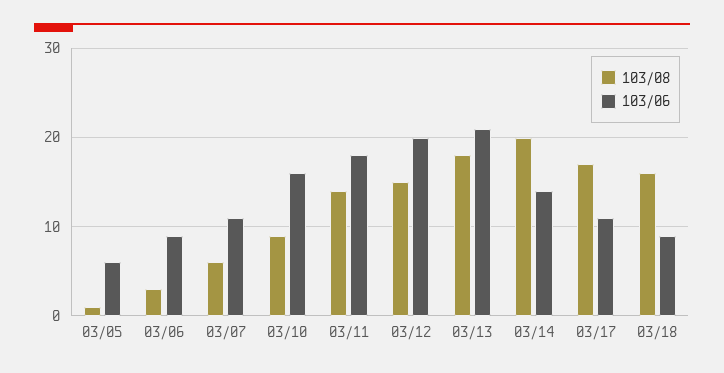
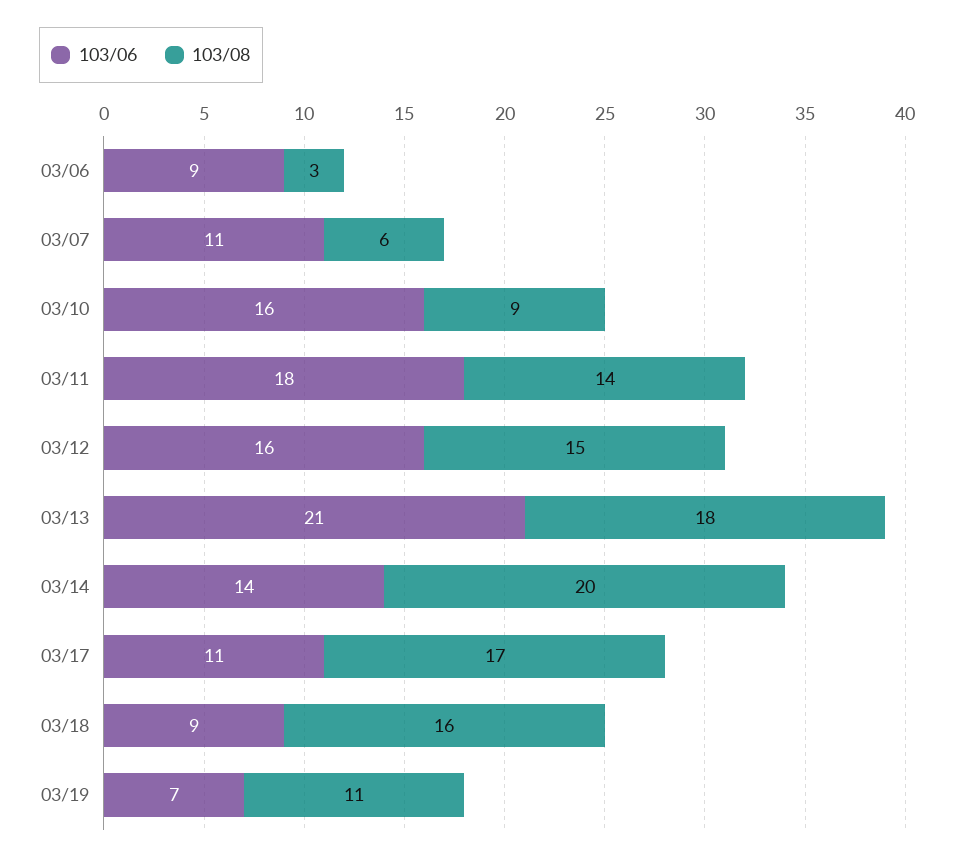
103/08, 03/05: 1 -> none
103/06, 03/05: 6 -> none
103/06, 03/12: 20 -> 16
103/06, 03/19: none -> 7
103/08, 03/19: none -> 11

